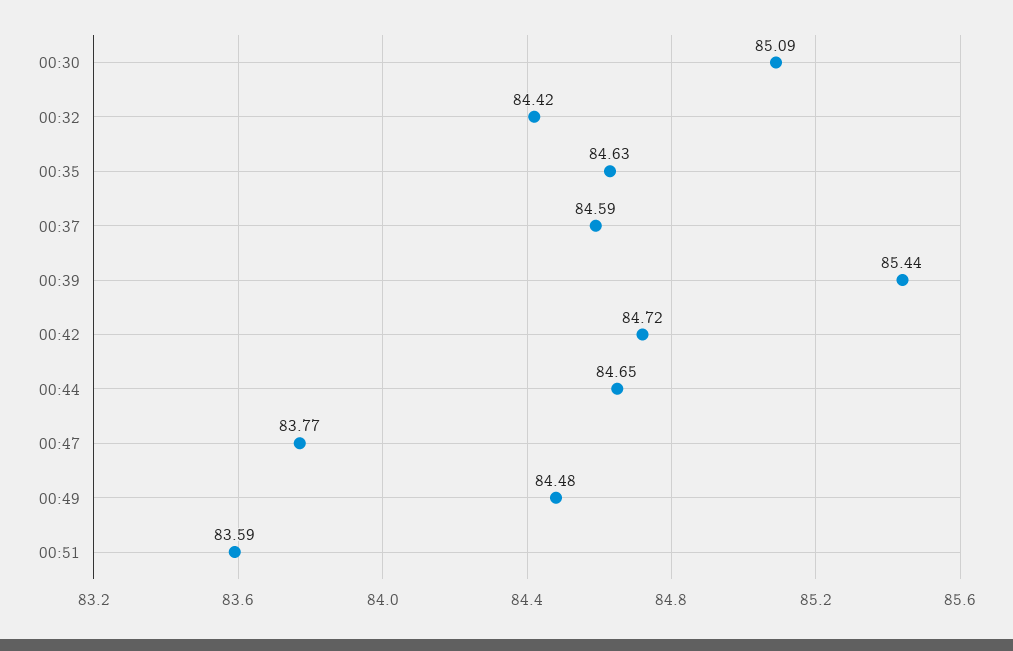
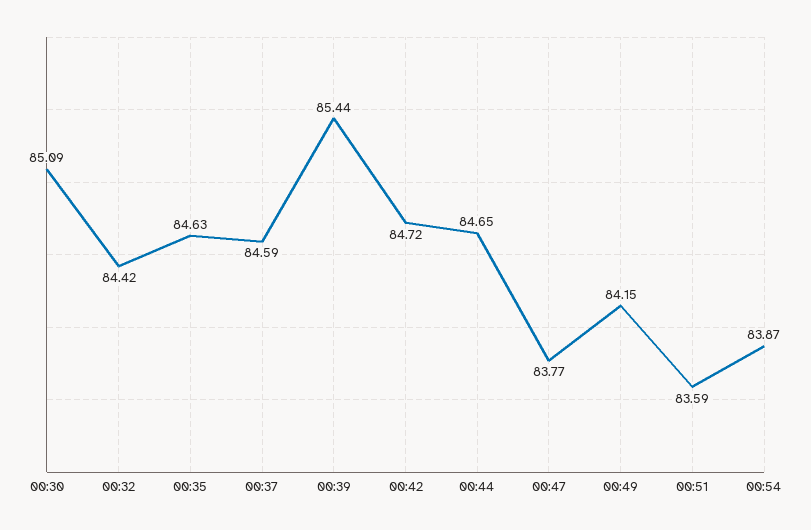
00:49: 84.48 -> 84.15
00:54: none -> 83.87

